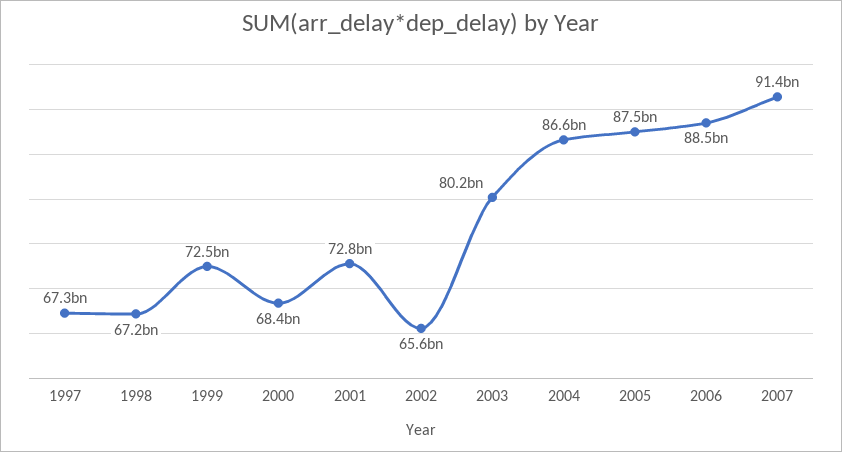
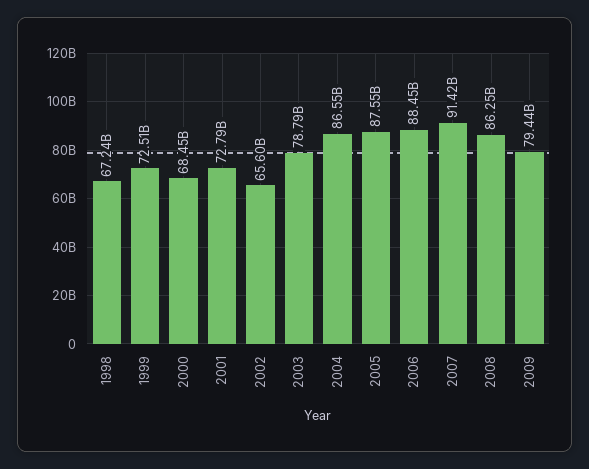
1997: 67300000000 -> none
2003: 80200000000 -> 78790000000
2008: none -> 86250000000
2009: none -> 79440000000

